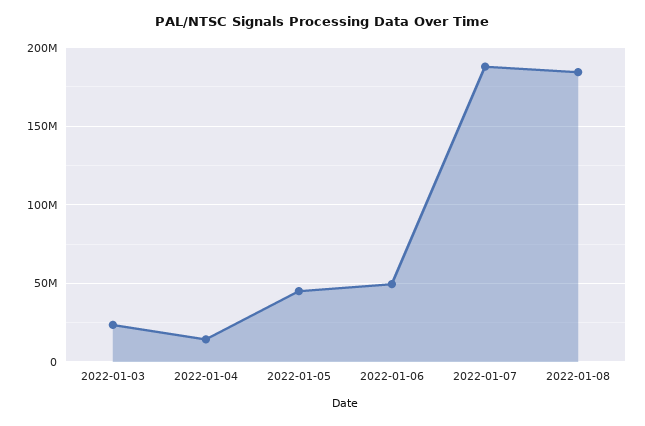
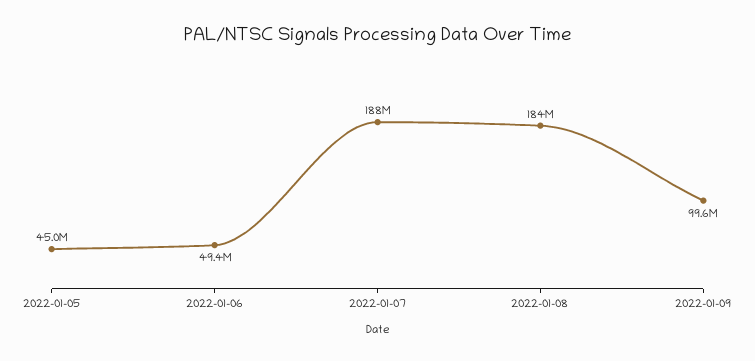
2022-01-03: 25000000 -> none
2022-01-04: 15000000 -> none
2022-01-09: none -> 99600000

